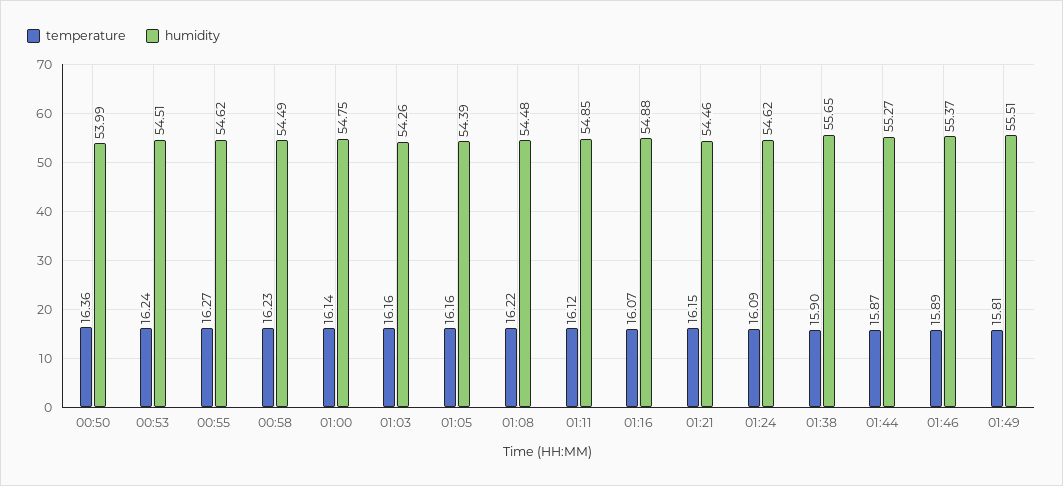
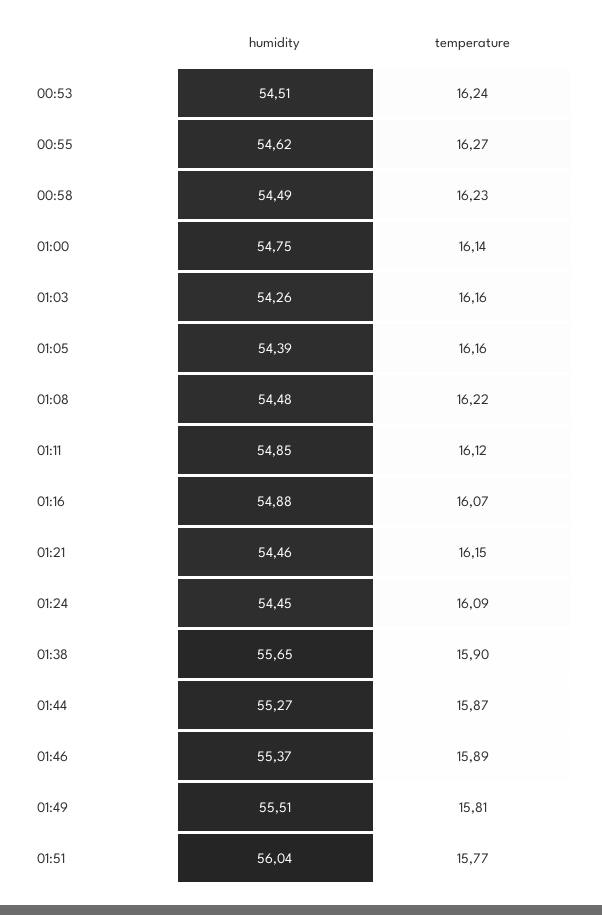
temperature, 00:50: 16.36 -> none
humidity, 00:50: 53.99 -> none
humidity, 01:24: 54.62 -> 54.45
humidity, 01:51: none -> 56.04
temperature, 01:51: none -> 15.77

